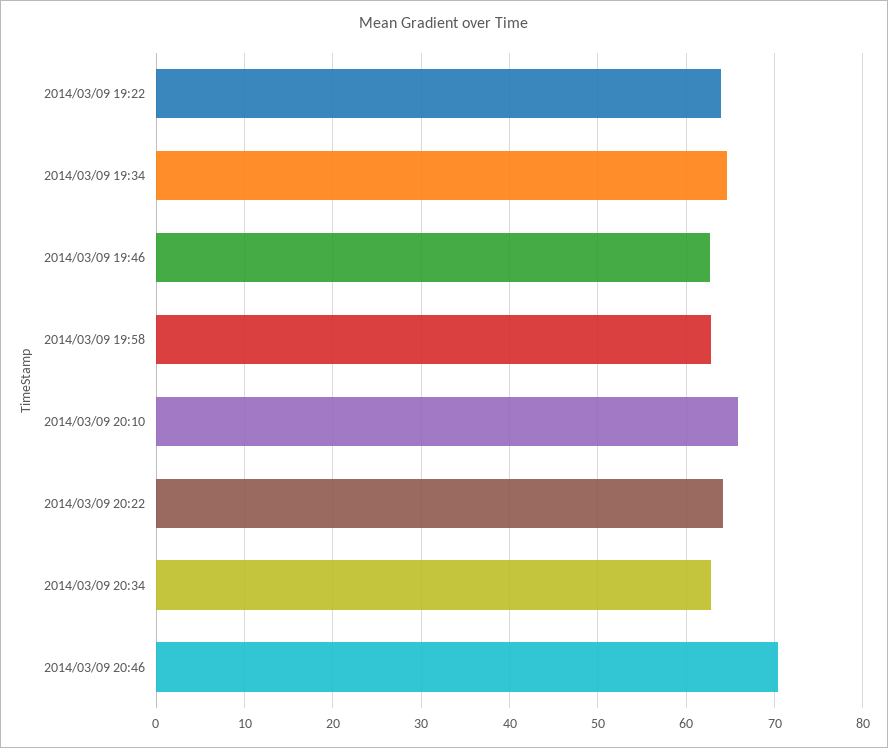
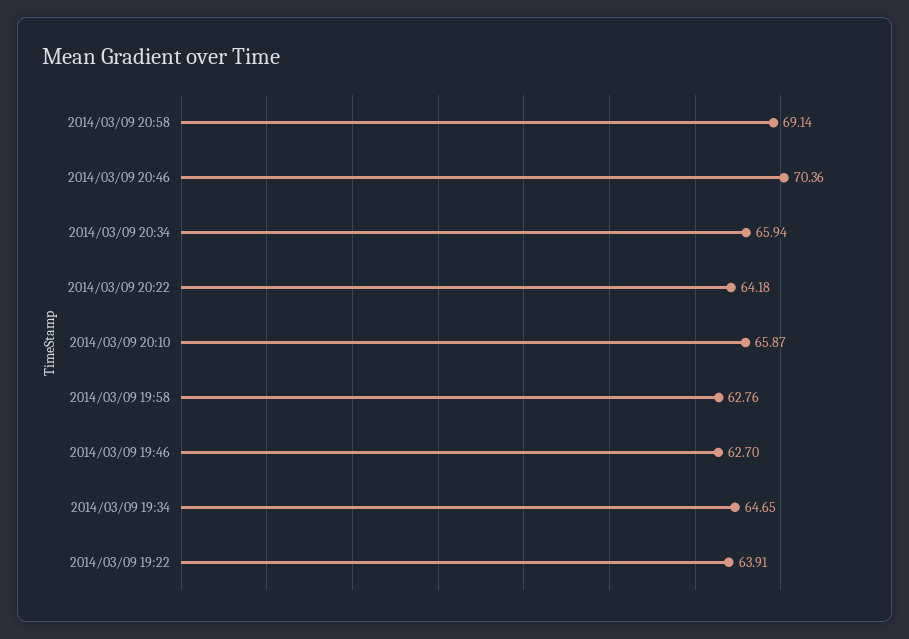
2014/03/09 20:34: 63 -> 65.94
2014/03/09 20:58: none -> 69.14

